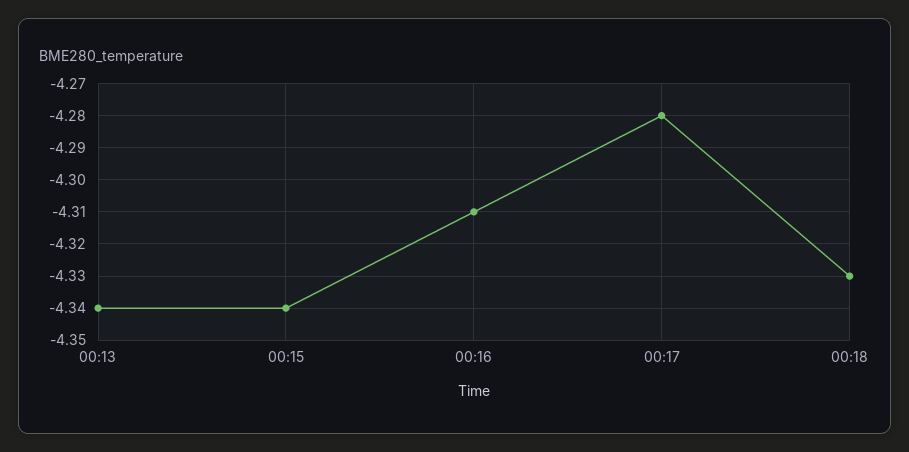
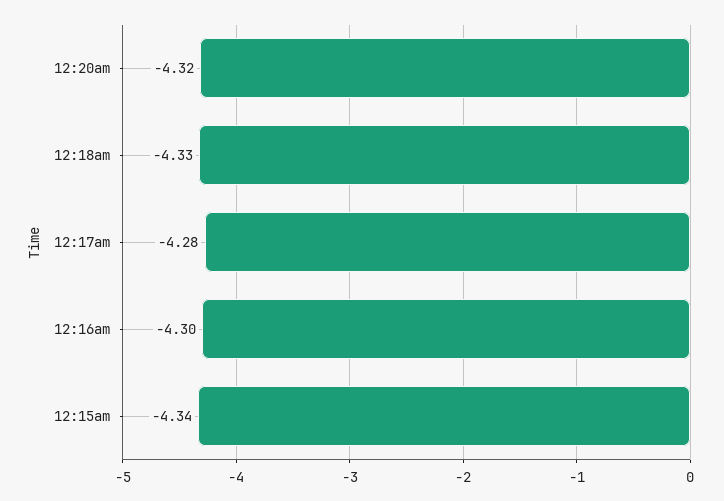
00:13: -4.34 -> none
00:16: -4.31 -> -4.3
12:20am: none -> -4.32

